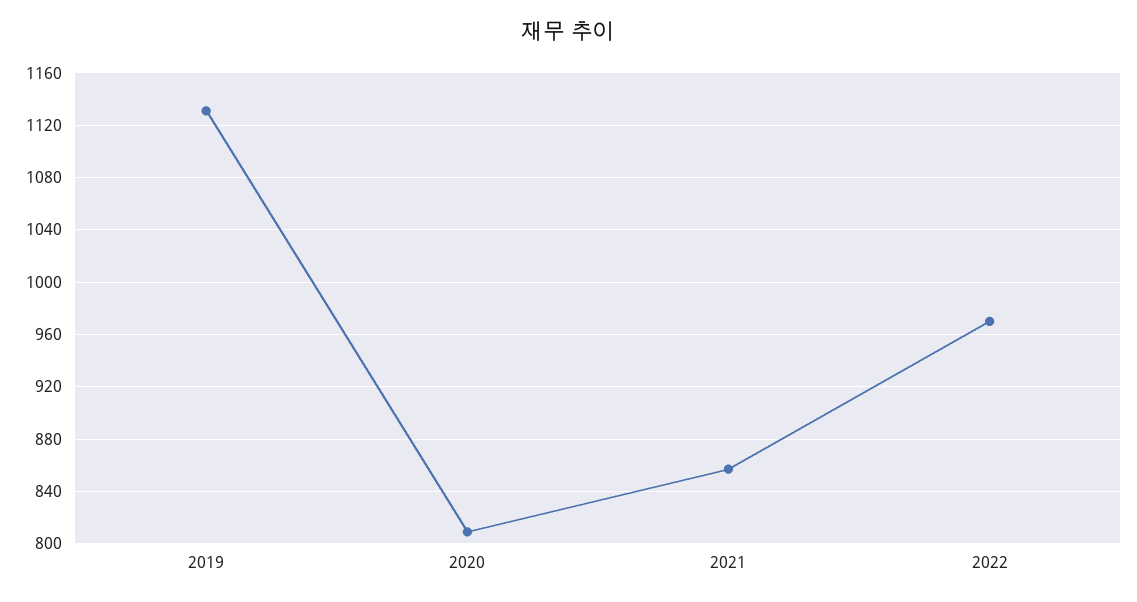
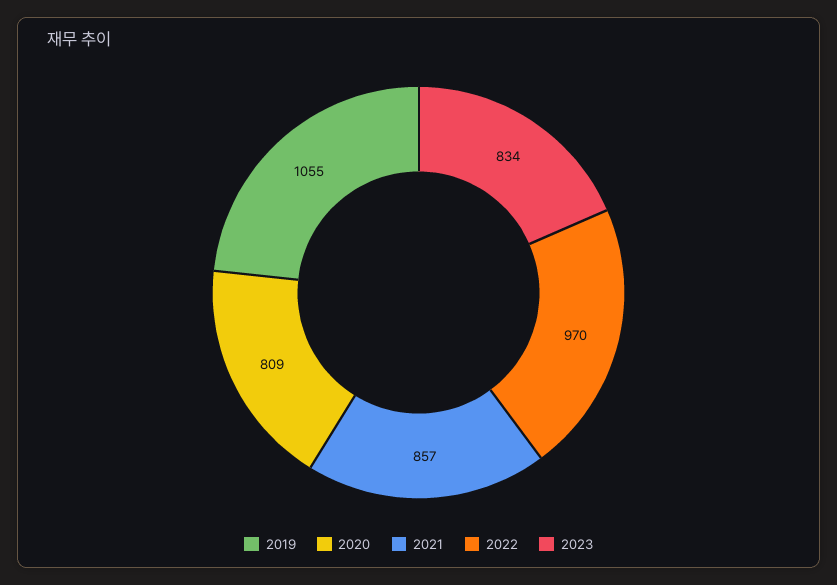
2019: 1130 -> 1055
2023: none -> 834

